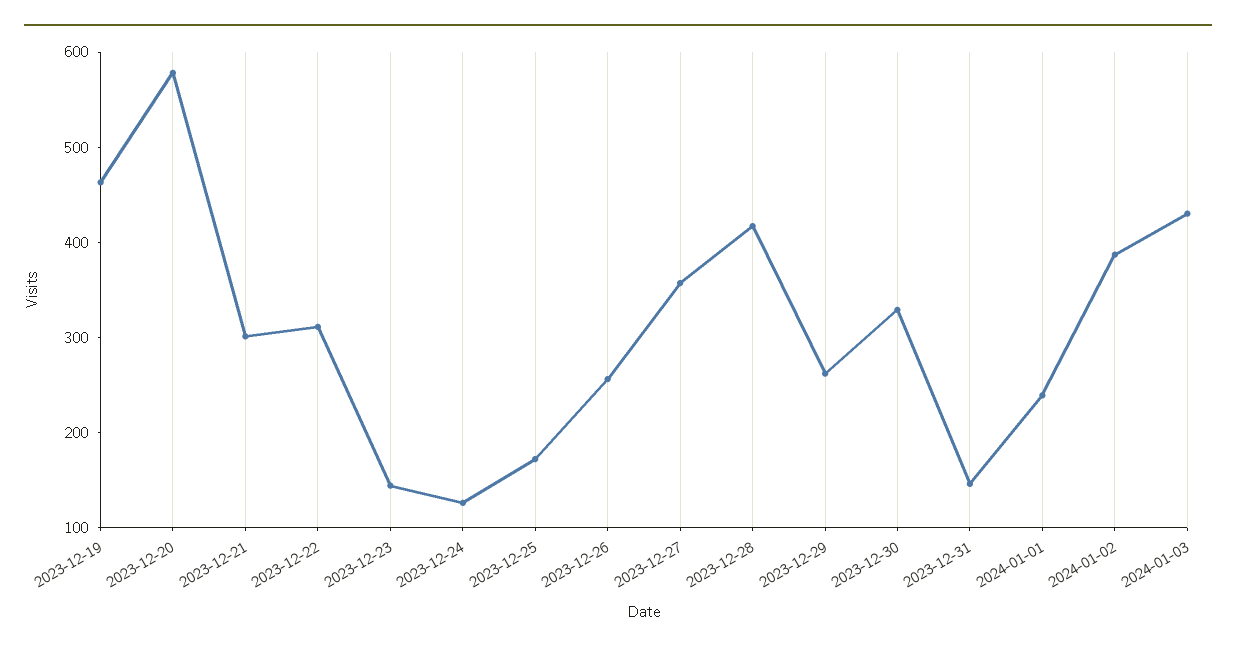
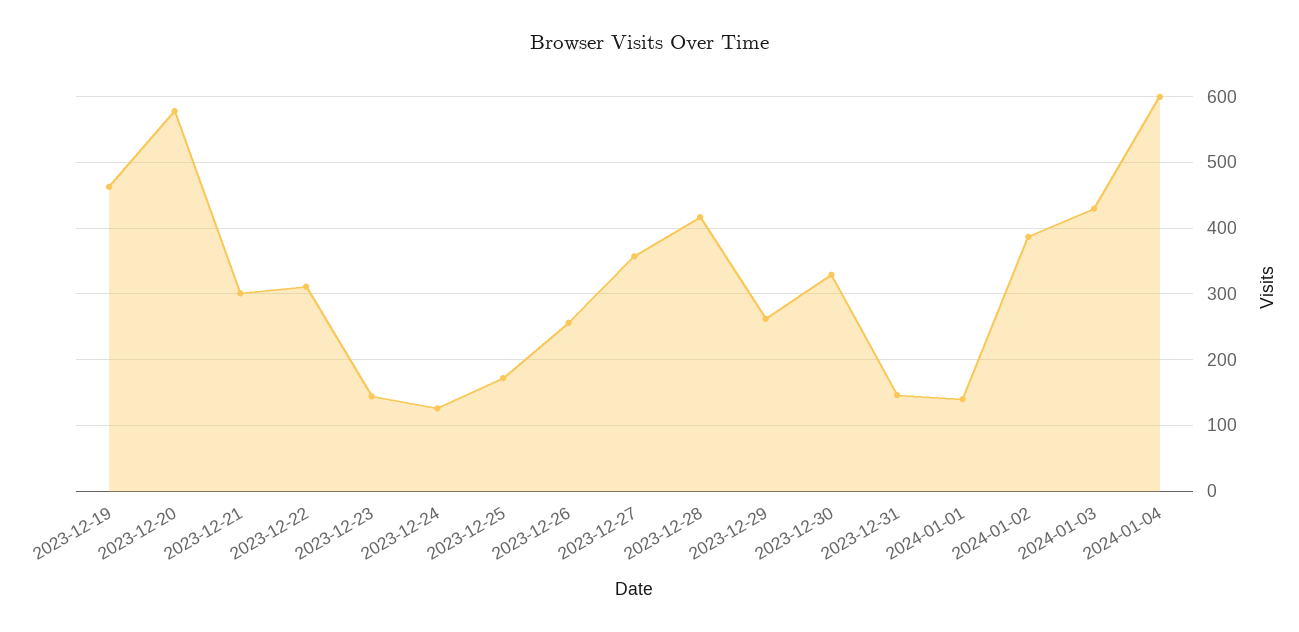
2024-01-01: 240 -> 140
2024-01-04: none -> 600

